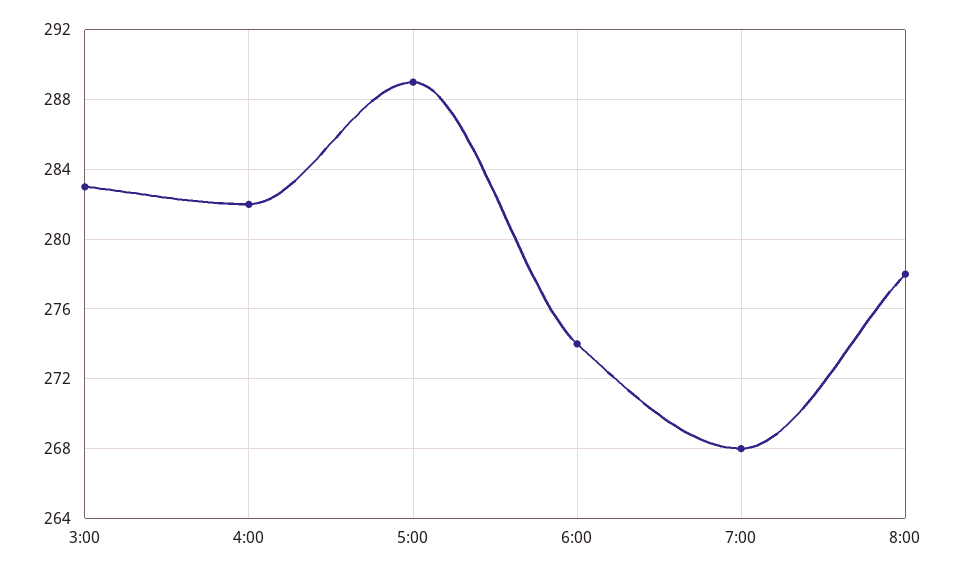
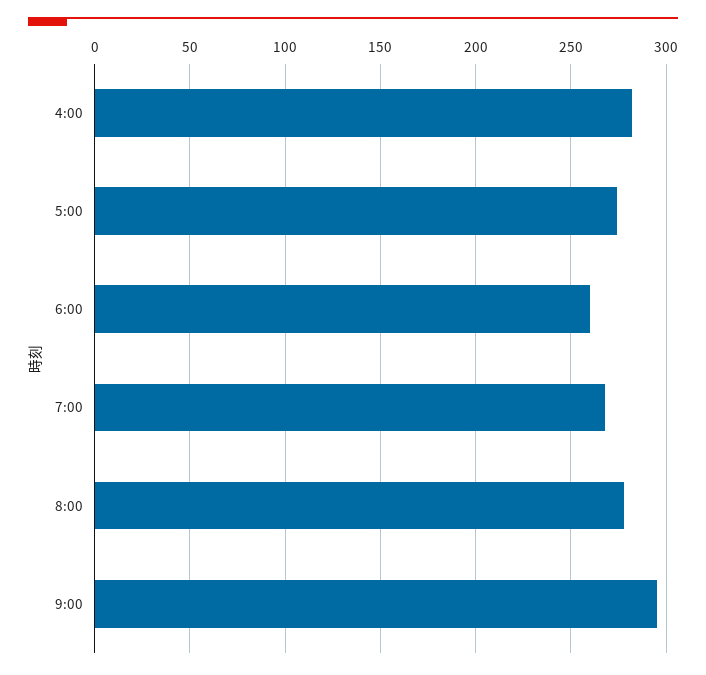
3:00: 283 -> none
5:00: 289 -> 275
6:00: 274 -> 260
9:00: none -> 295

